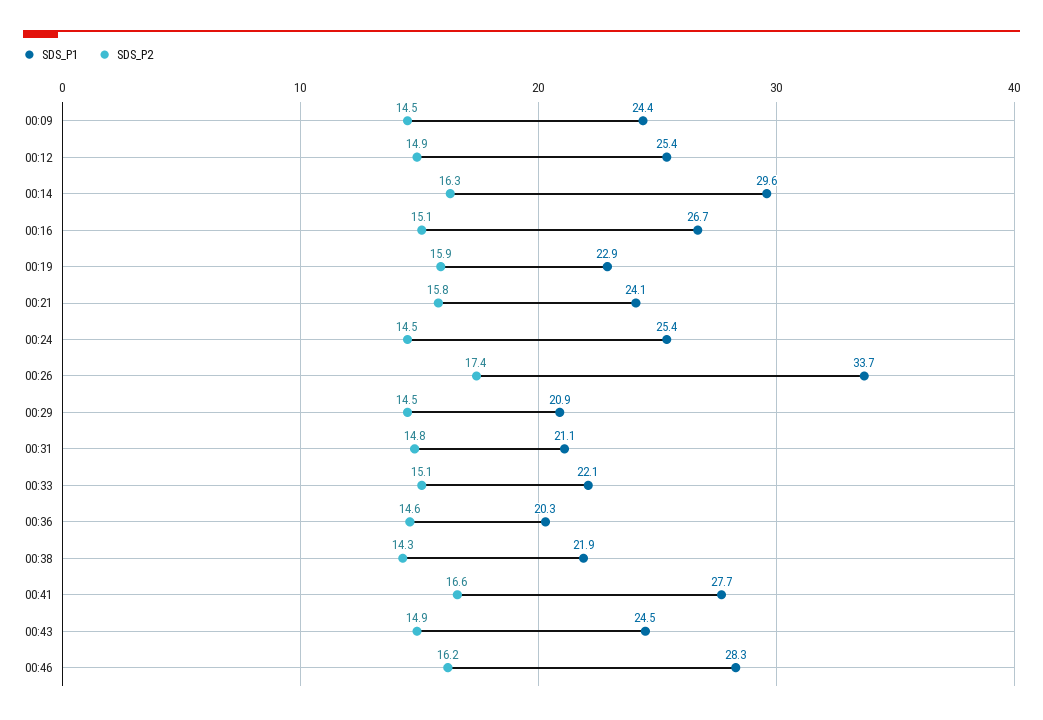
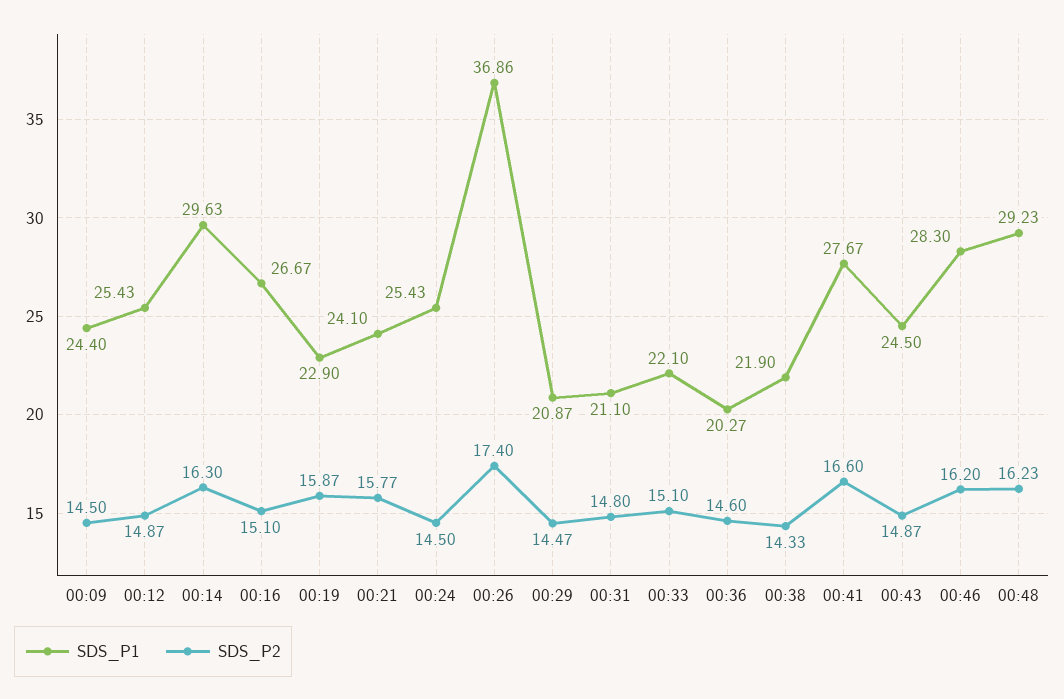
SDS_P1, 00:26: 33.7 -> 36.86
SDS_P1, 00:48: none -> 29.23
SDS_P2, 00:48: none -> 16.23

